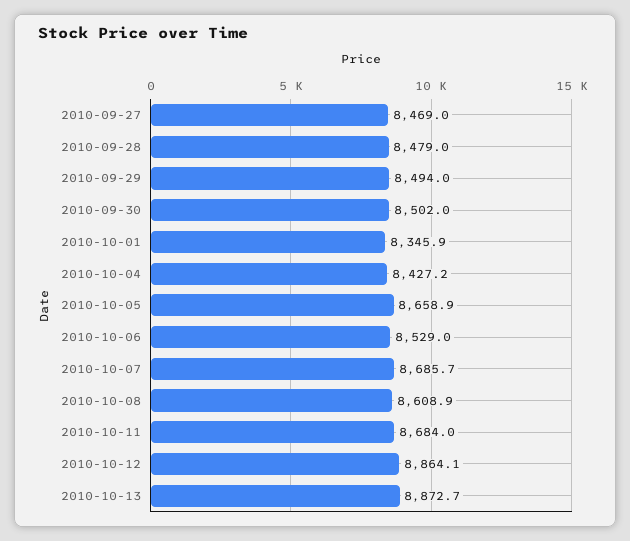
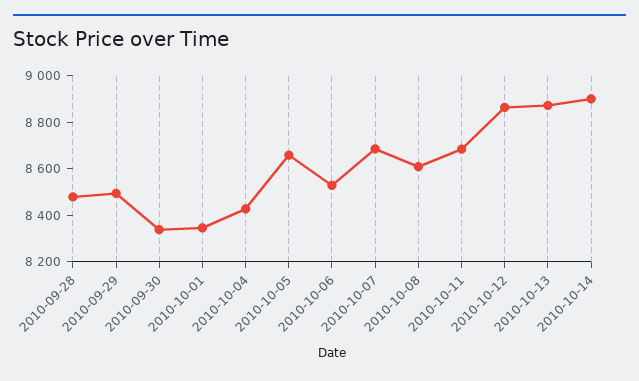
2010-09-27: 8469 -> none
2010-09-30: 8502 -> 8350
2010-10-14: none -> 8900

